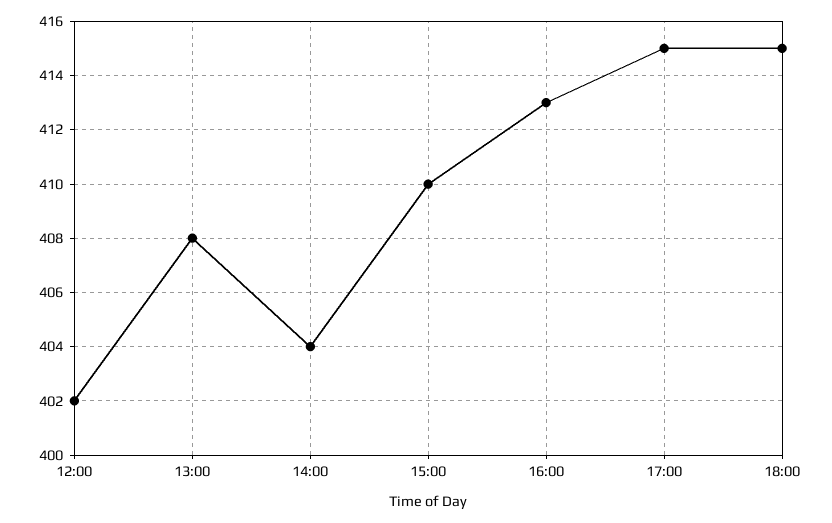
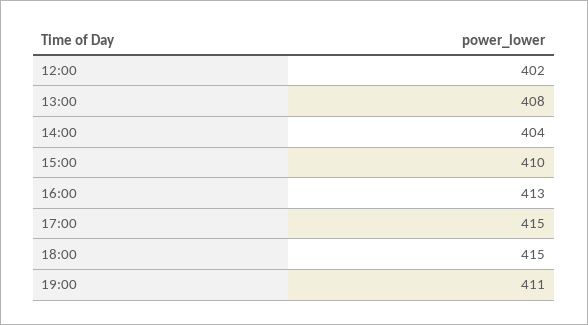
19:00: none -> 411

